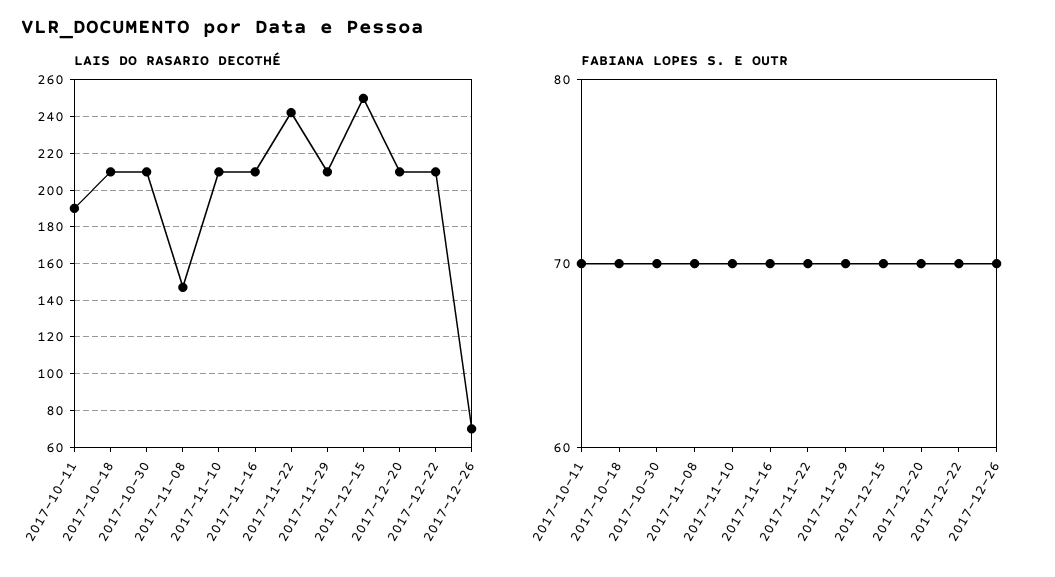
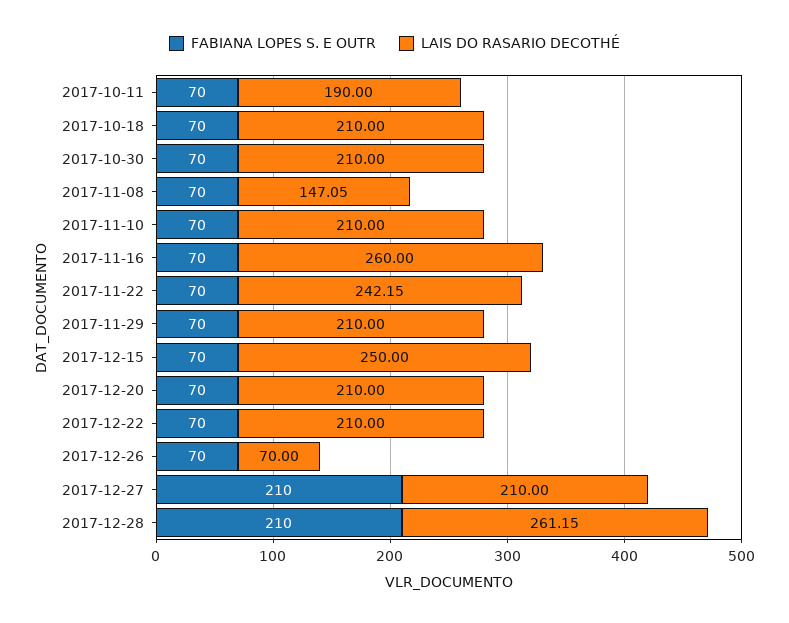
LAIS DO RASARIO DECOTHÉ, 2017-11-16: 210 -> 260
FABIANA LOPES S. E OUTR, 2017-12-27: none -> 210
LAIS DO RASARIO DECOTHÉ, 2017-12-27: none -> 210
FABIANA LOPES S. E OUTR, 2017-12-28: none -> 210
LAIS DO RASARIO DECOTHÉ, 2017-12-28: none -> 261.15

